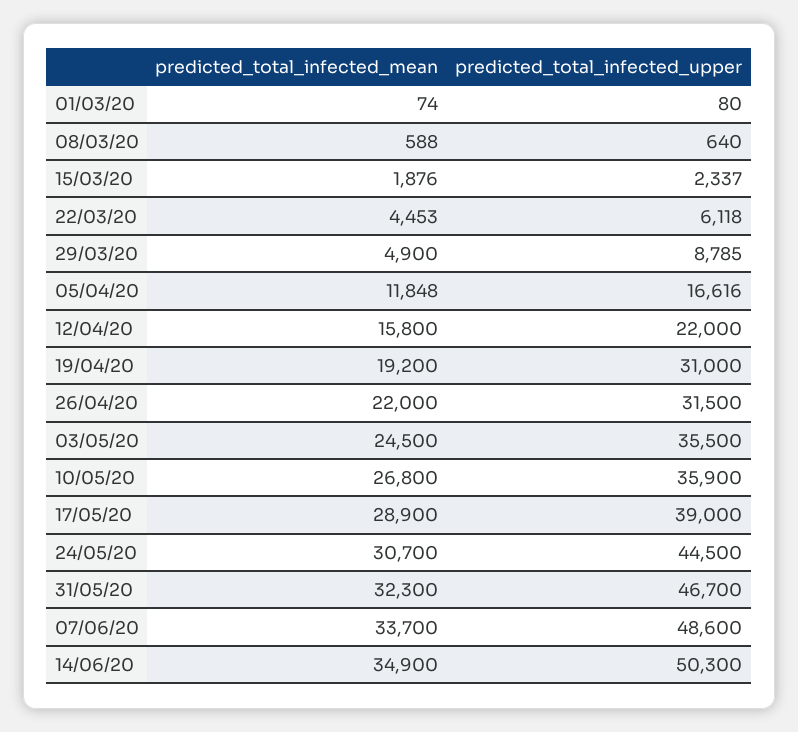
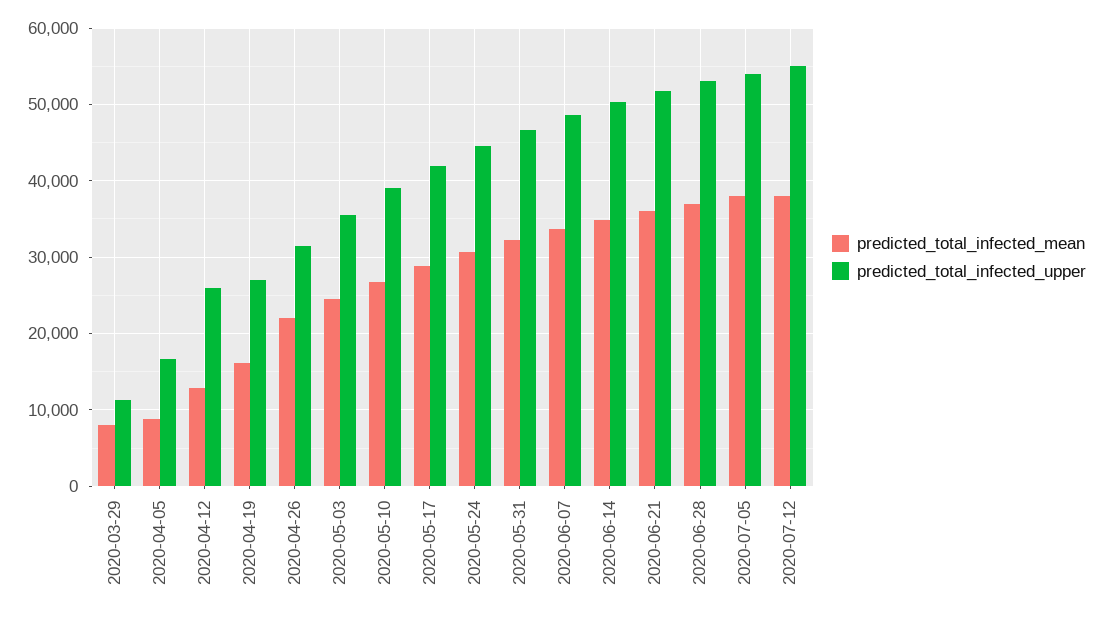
predicted_total_infected_mean, 01/03/20: 74 -> none
predicted_total_infected_upper, 01/03/20: 80 -> none
predicted_total_infected_mean, 08/03/20: 588 -> none
predicted_total_infected_upper, 08/03/20: 640 -> none
predicted_total_infected_mean, 15/03/20: 1876 -> none
predicted_total_infected_upper, 15/03/20: 2337 -> none
predicted_total_infected_mean, 22/03/20: 4453 -> none
predicted_total_infected_upper, 22/03/20: 6118 -> none
predicted_total_infected_mean, 29/03/20: 4900 -> 8000
predicted_total_infected_upper, 29/03/20: 8785 -> 11000
predicted_total_infected_mean, 05/04/20: 11848 -> 9000
predicted_total_infected_mean, 12/04/20: 15800 -> 13000
predicted_total_infected_upper, 12/04/20: 22000 -> 26000
predicted_total_infected_mean, 19/04/20: 19200 -> 16000
predicted_total_infected_upper, 19/04/20: 31000 -> 27000
predicted_total_infected_upper, 10/05/20: 35900 -> 39000
predicted_total_infected_upper, 17/05/20: 39000 -> 42000
predicted_total_infected_mean, 2020-06-21: none -> 36000
predicted_total_infected_upper, 2020-06-21: none -> 52000
predicted_total_infected_mean, 2020-06-28: none -> 37000
predicted_total_infected_upper, 2020-06-28: none -> 53000
predicted_total_infected_mean, 2020-07-05: none -> 38000
predicted_total_infected_upper, 2020-07-05: none -> 54000
predicted_total_infected_mean, 2020-07-12: none -> 38000
predicted_total_infected_upper, 2020-07-12: none -> 55000

